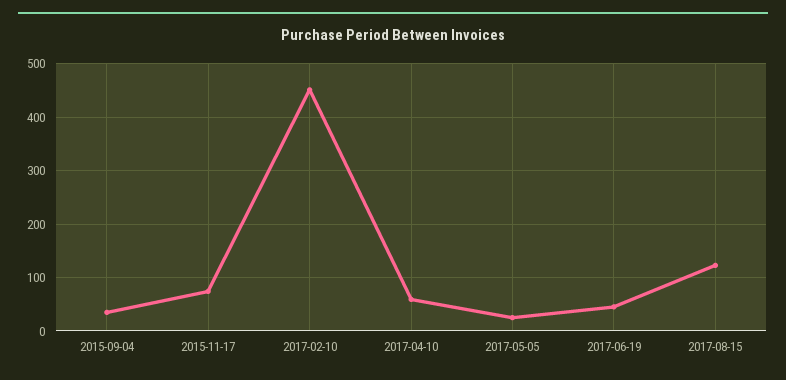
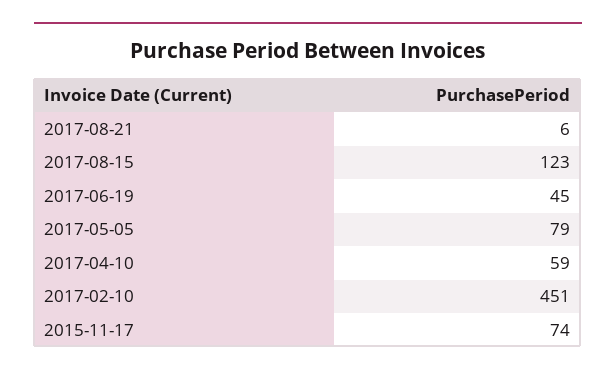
2015-09-04: 40 -> none
2017-05-05: 20 -> 79
2017-08-21: none -> 6

